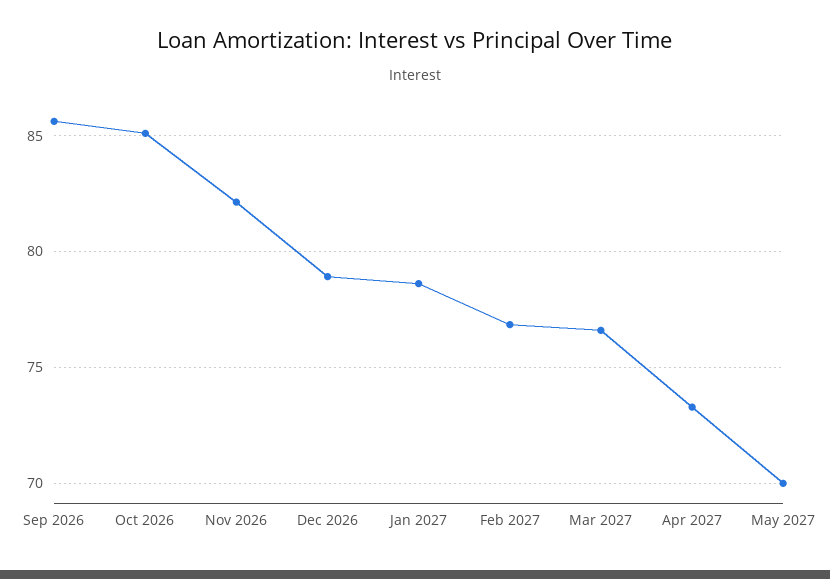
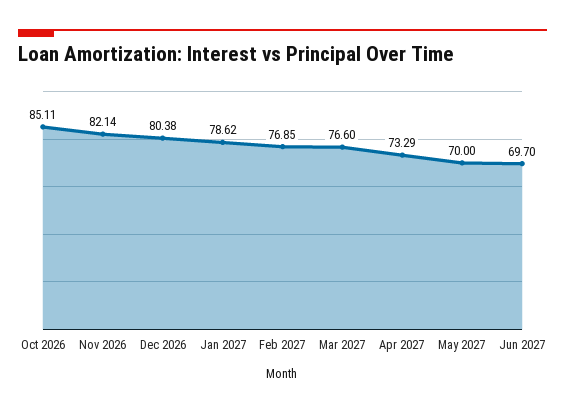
Sep 2026: 85.5 -> none
Dec 2026: 79 -> 80.38
Jun 2027: none -> 69.7

